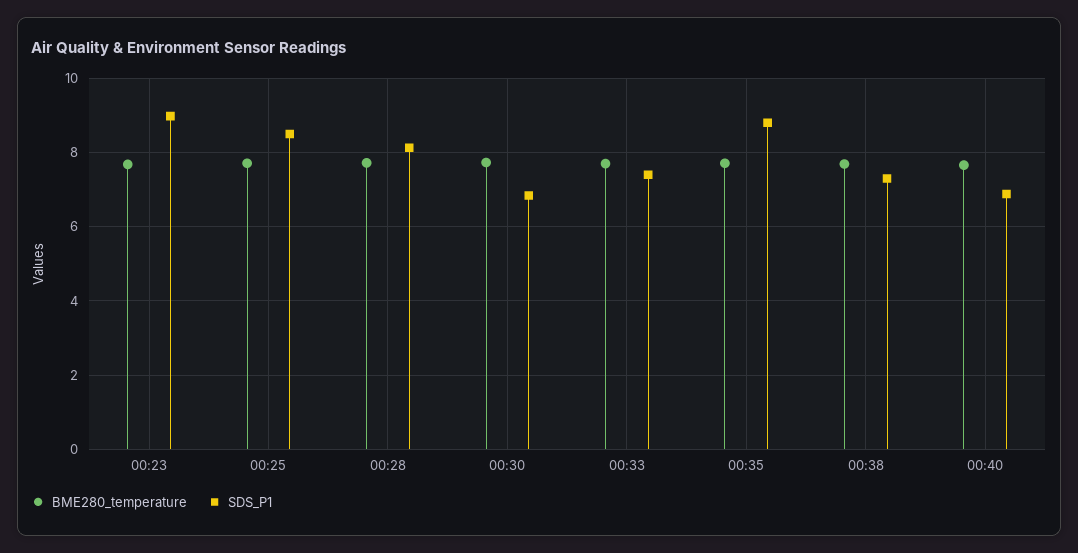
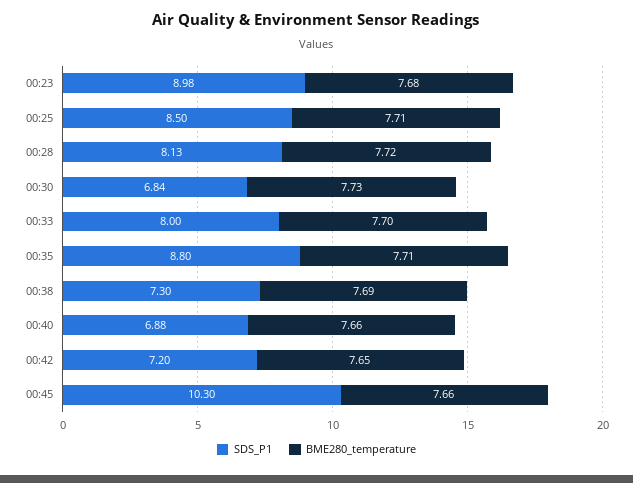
SDS_P1, 00:33: 7.4 -> 8
SDS_P1, 00:42: none -> 7.2
BME280_temperature, 00:42: none -> 7.65
SDS_P1, 00:45: none -> 10.3
BME280_temperature, 00:45: none -> 7.66

